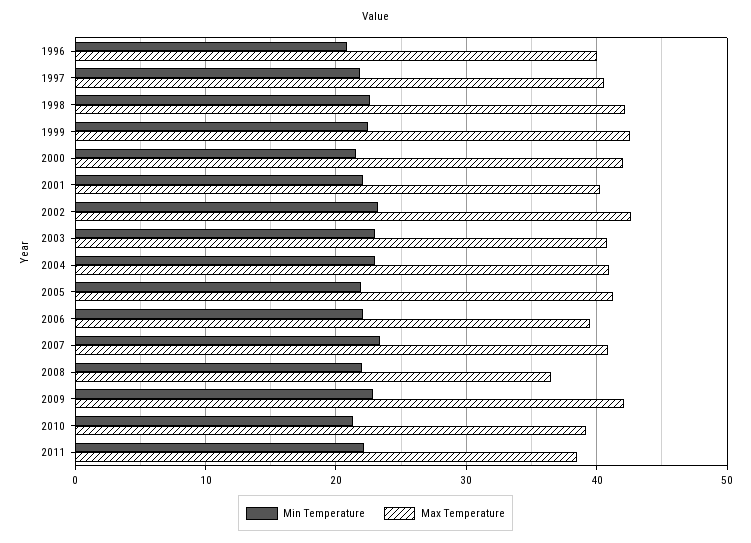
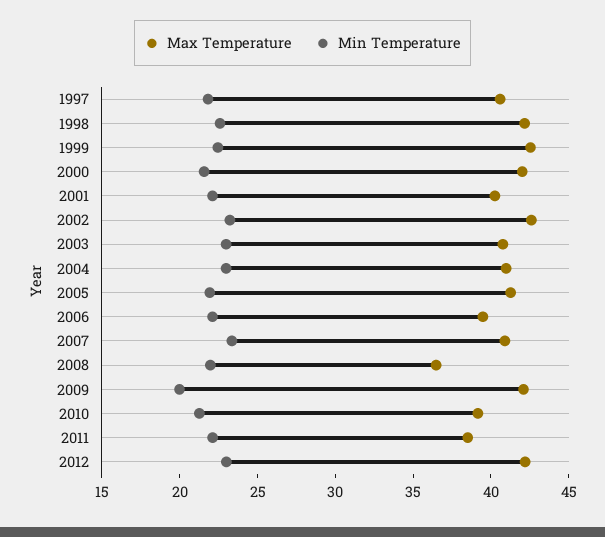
Min Temperature, 1996: 21 -> none
Max Temperature, 1996: 40 -> none
Min Temperature, 2009: 23 -> 20
Max Temperature, 2012: none -> 42
Min Temperature, 2012: none -> 23

